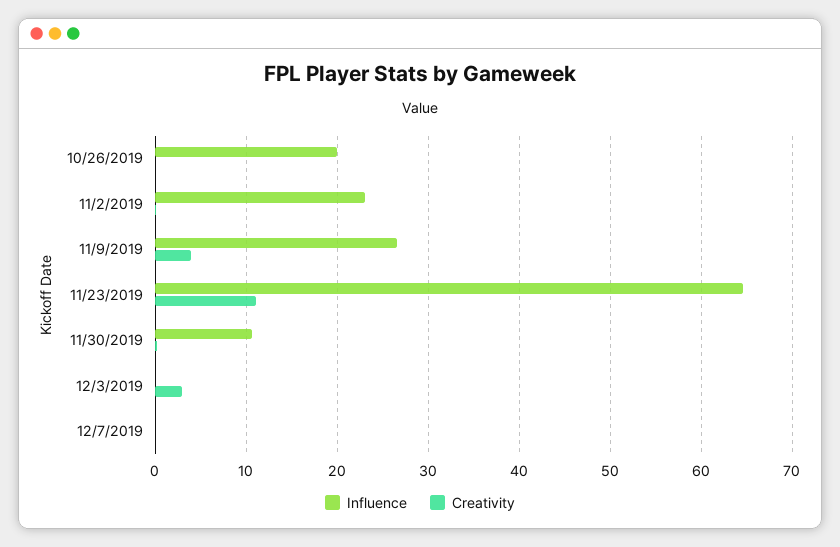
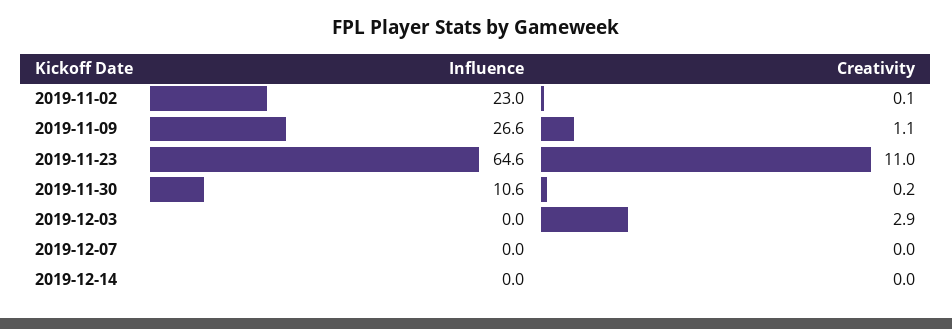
Influence, 10/26/2019: 20 -> none
Creativity, 10/26/2019: 0 -> none
Creativity, 11/9/2019: 4 -> 1.1
Influence, 2019-12-14: none -> 0
Creativity, 2019-12-14: none -> 0

